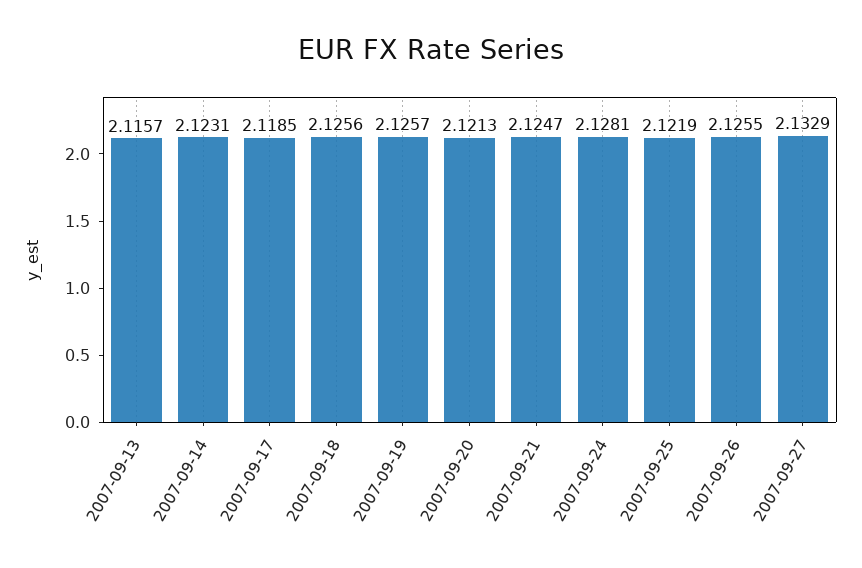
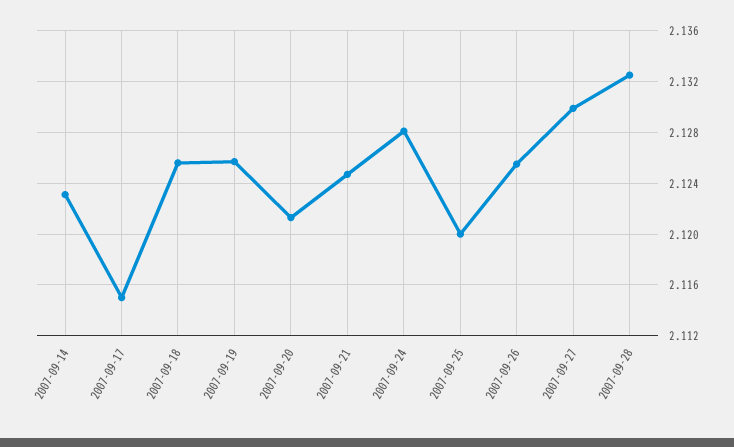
2007-09-13: 2.1157 -> none
2007-09-17: 2.1185 -> 2.115
2007-09-25: 2.1219 -> 2.12
2007-09-27: 2.1329 -> 2.13
2007-09-28: none -> 2.1325

